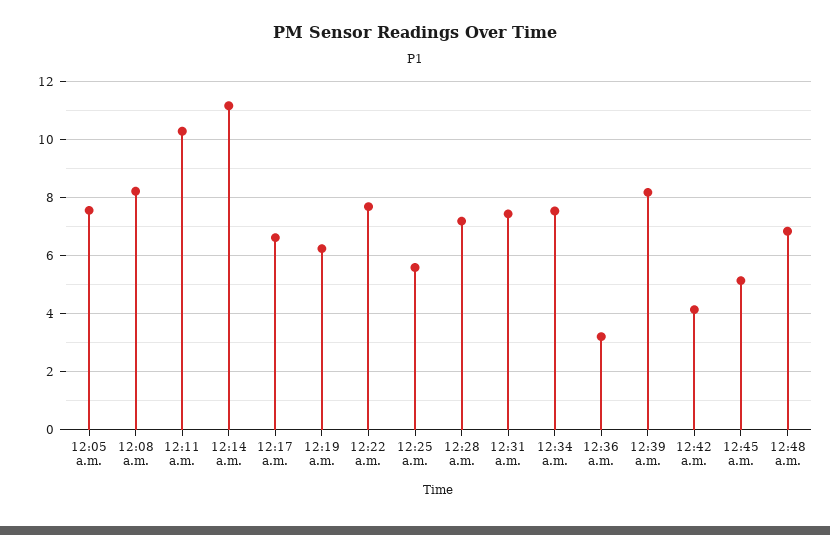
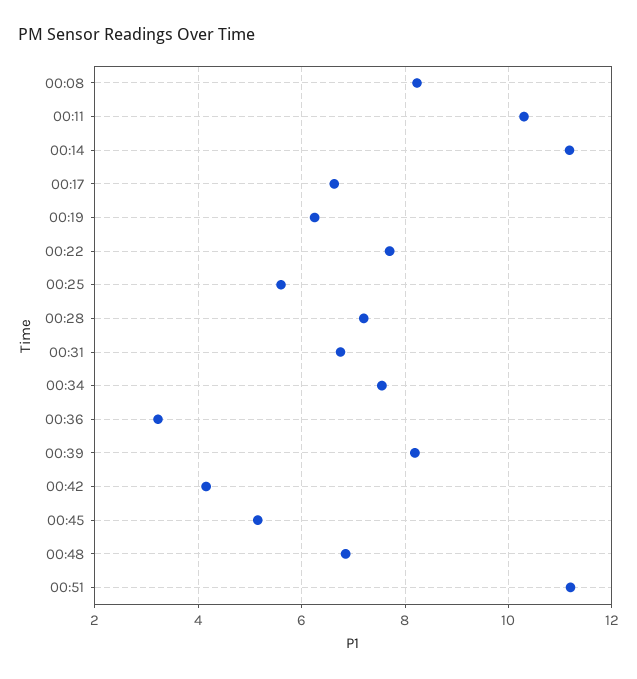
12:05 a.m.: 7.5 -> none
12:31 a.m.: 7.5 -> 6.8
00:51: none -> 11.2

